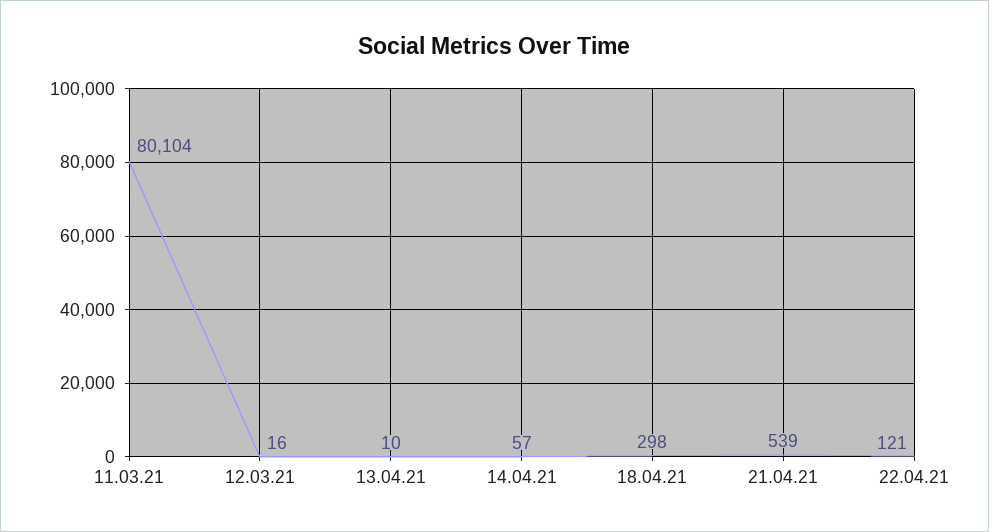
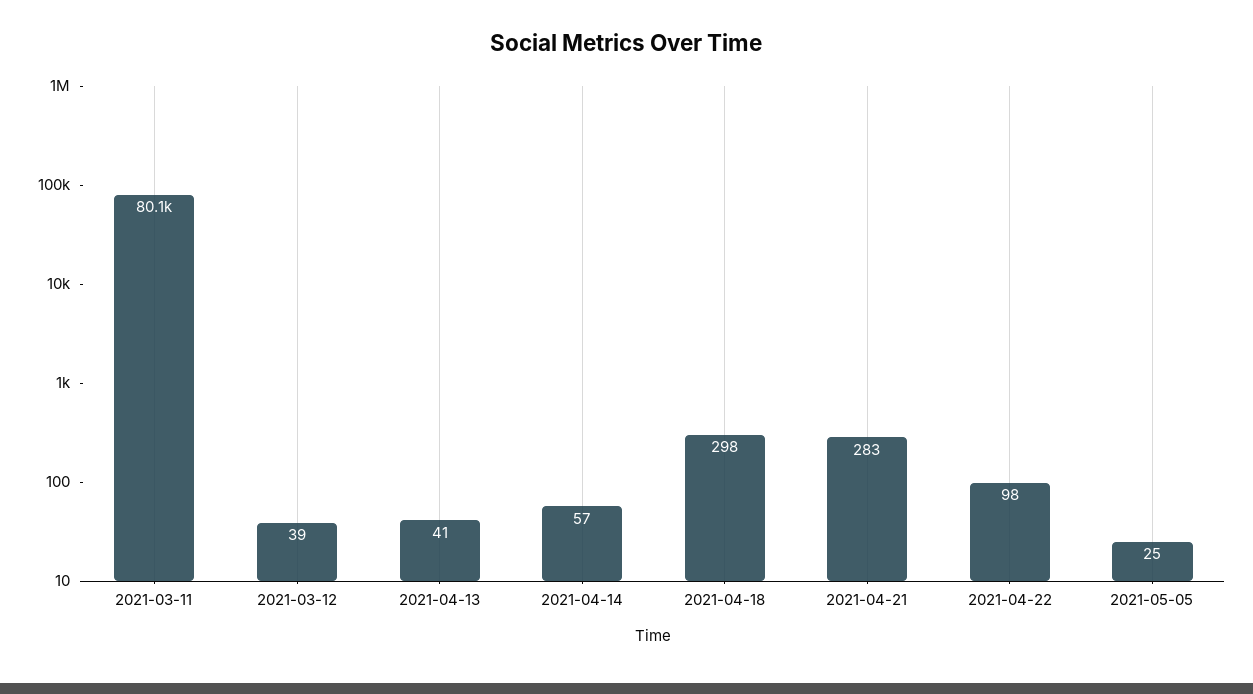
12.03.21: 16 -> 39
13.04.21: 10 -> 41
21.04.21: 539 -> 283
22.04.21: 121 -> 98
2021-05-05: none -> 25

